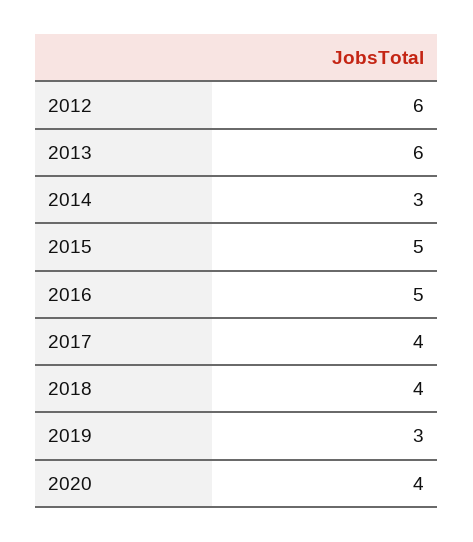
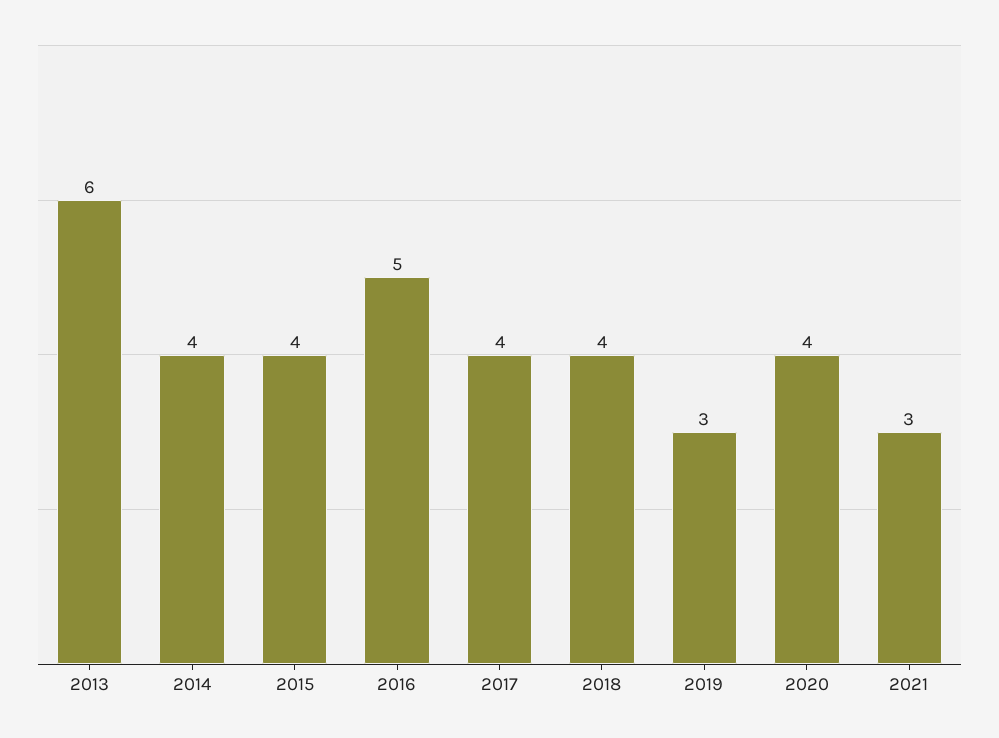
2012: 6 -> none
2014: 3 -> 4
2015: 5 -> 4
2021: none -> 3

